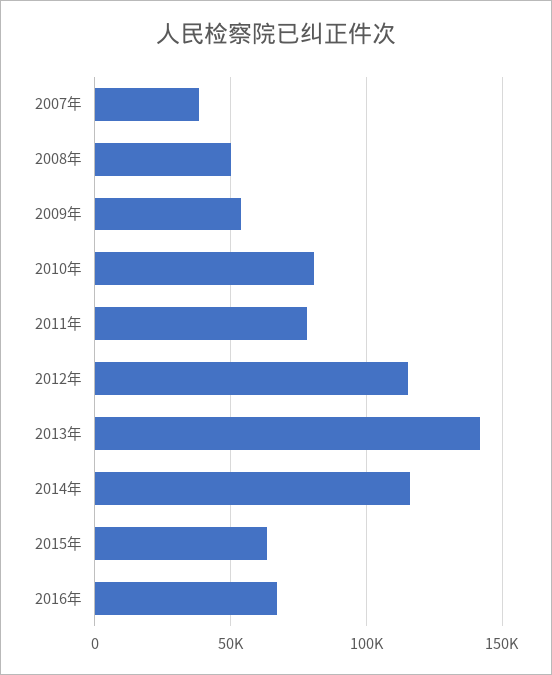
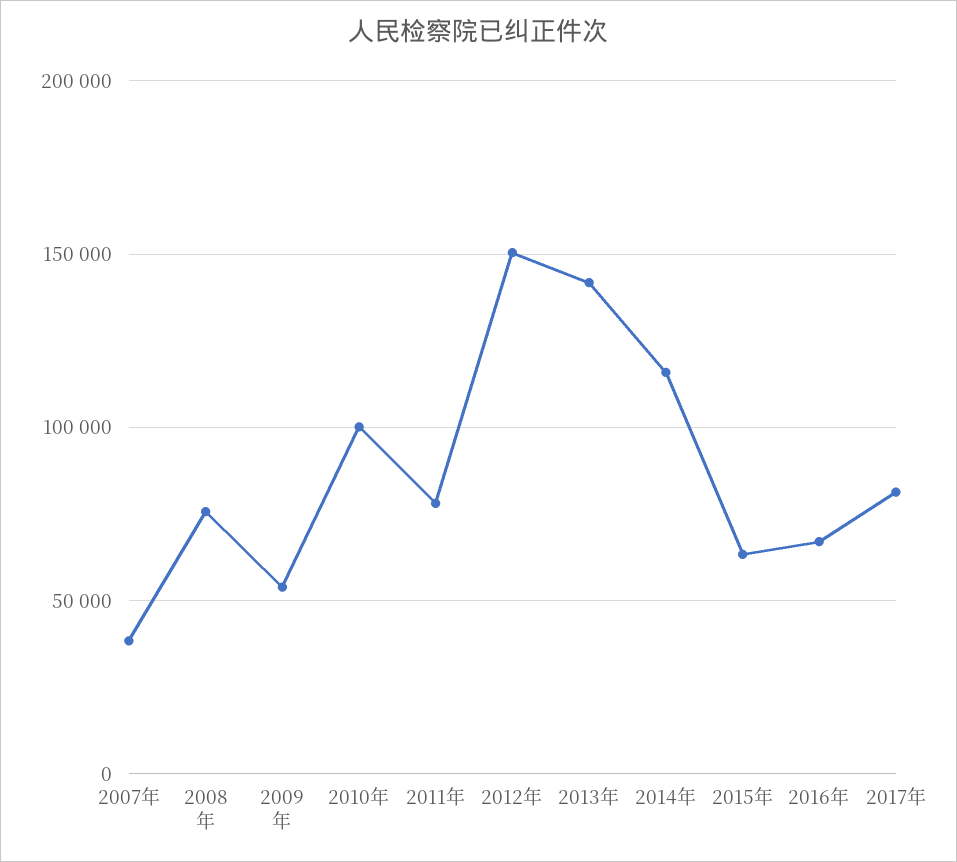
2008年: 50000 -> 75000
2010年: 80000 -> 100000
2012年: 115000 -> 150000
2017年: none -> 80000

